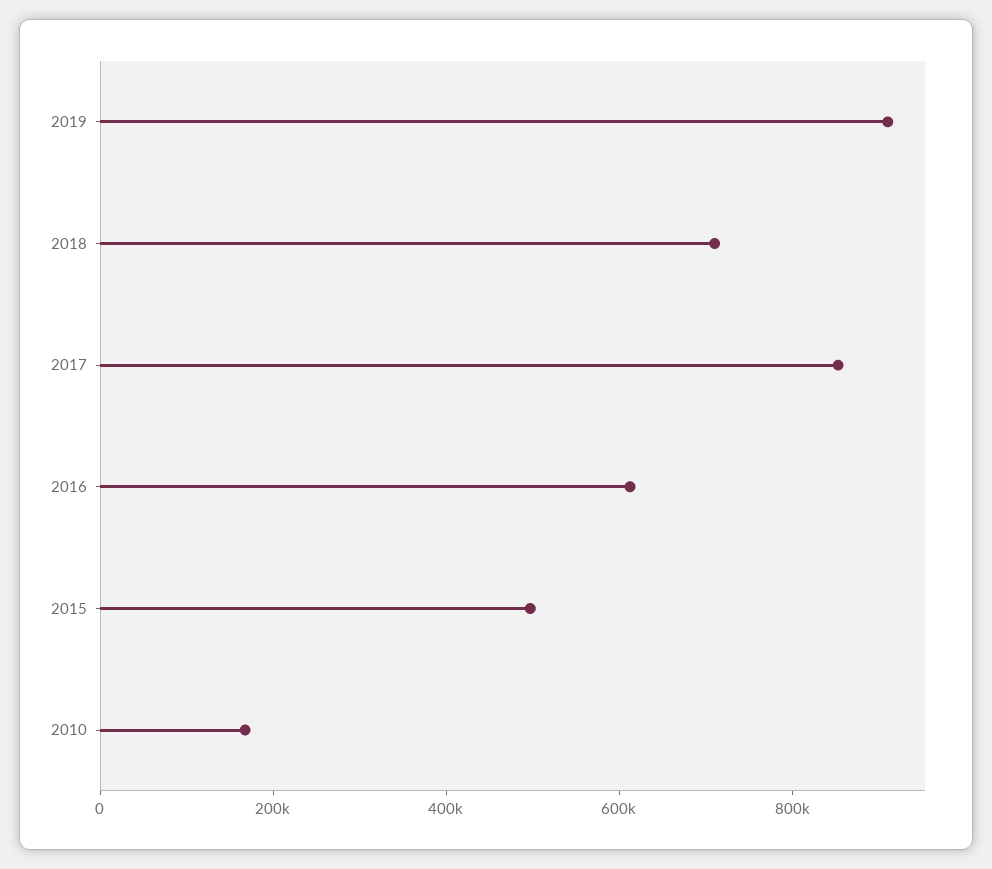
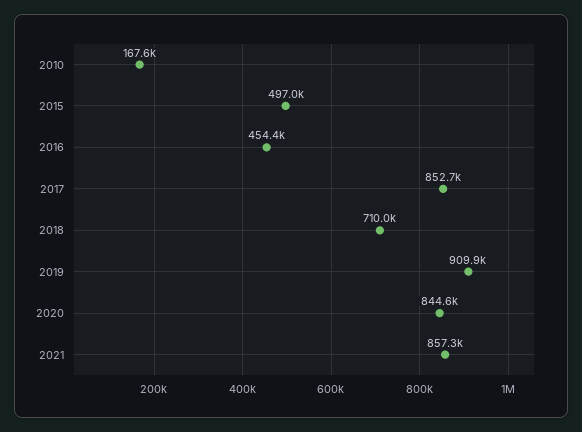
2016: 600000 -> 454400
2020: none -> 844600
2021: none -> 857300

